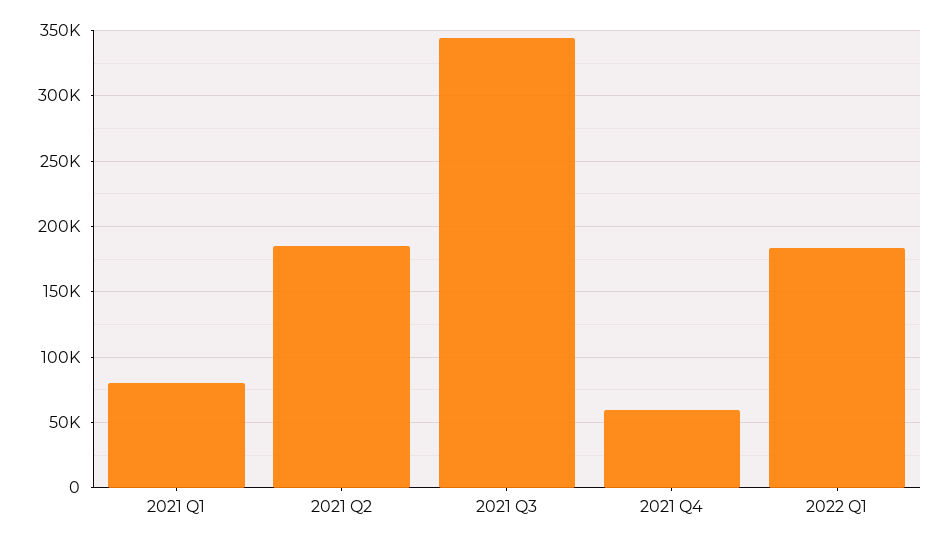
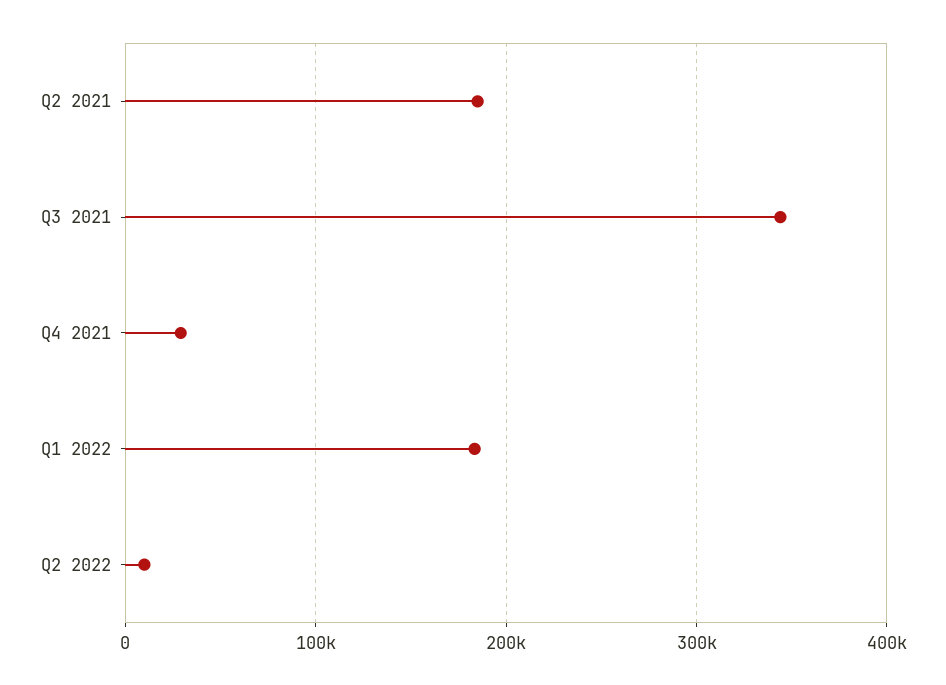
2021 Q1: 80000 -> none
2021 Q4: 60000 -> 30000
Q2 2022: none -> 10000

